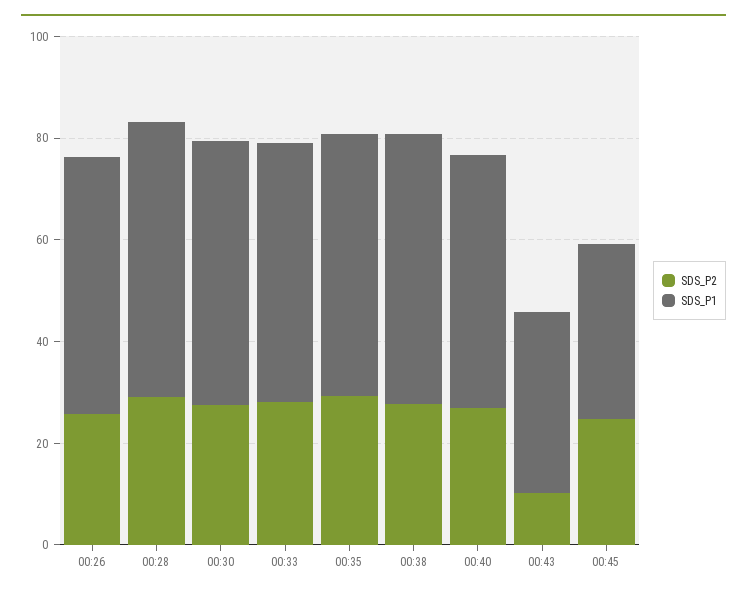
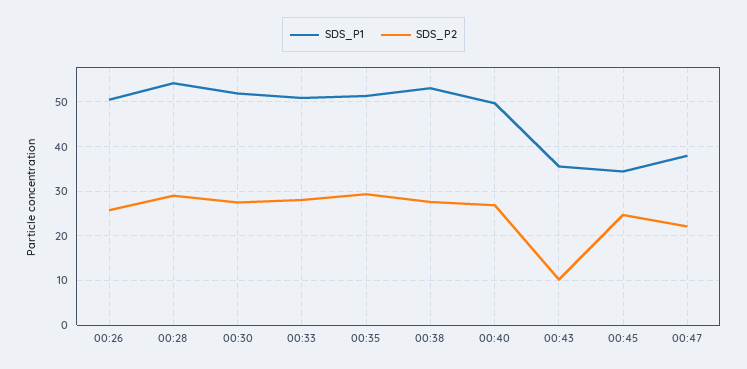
SDS_P1, 00:47: none -> 38
SDS_P2, 00:47: none -> 22

